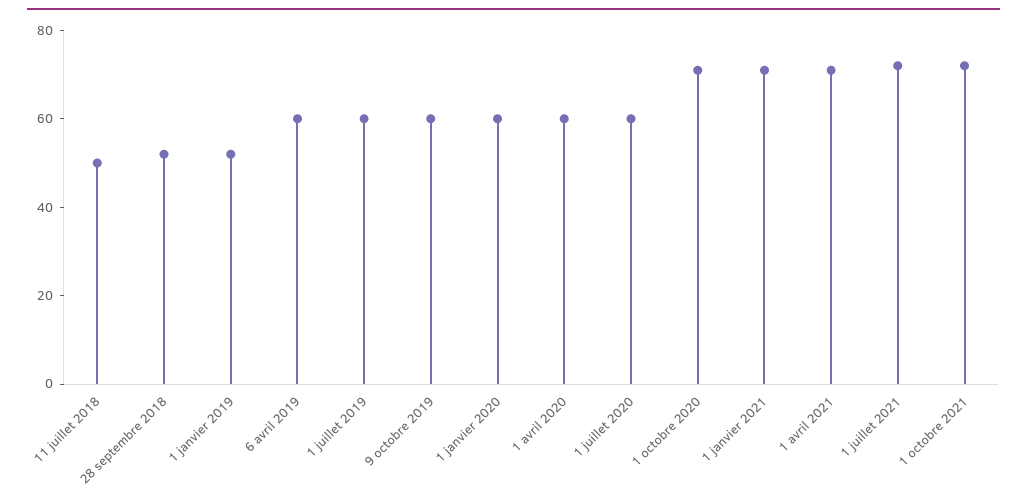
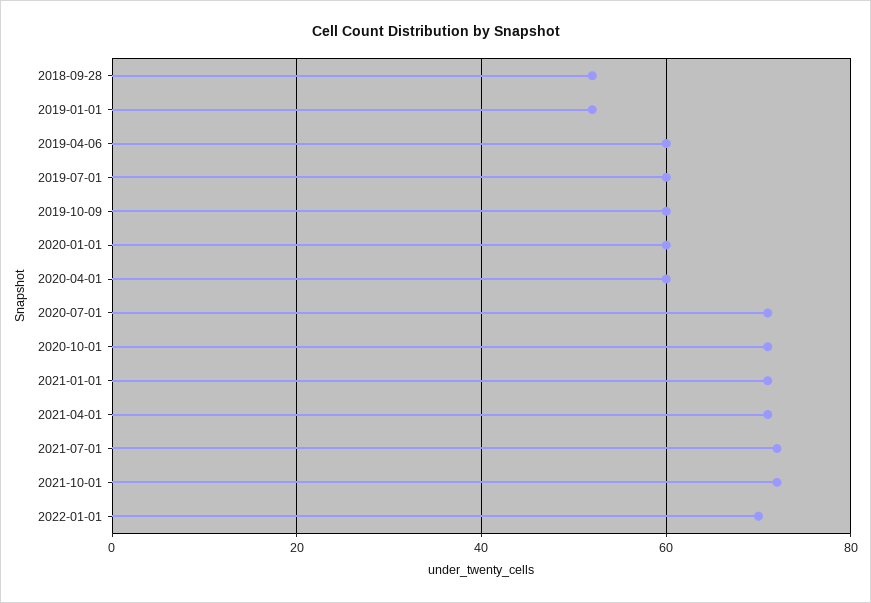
11 juillet 2018: 50 -> none
1 juillet 2020: 60 -> 70
2022-01-01: none -> 70

